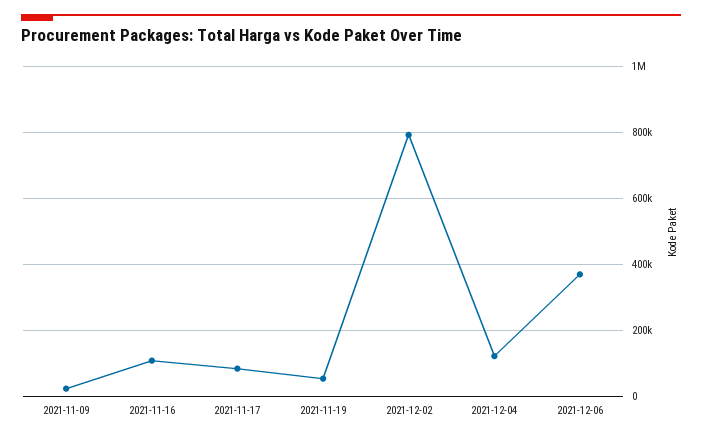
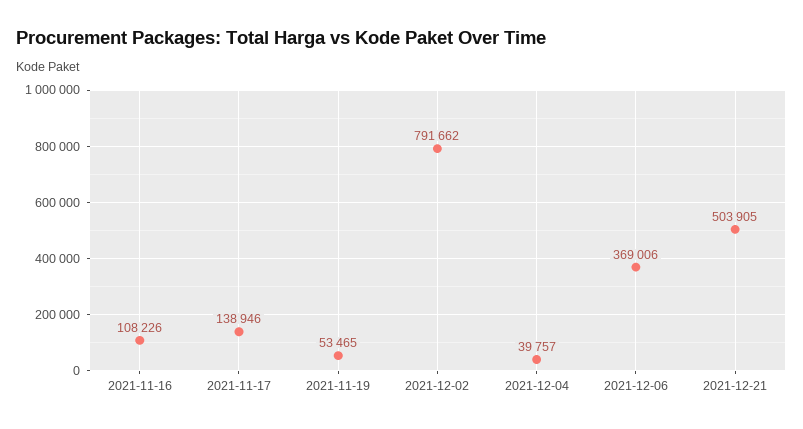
2021-11-09: 20000 -> none
2021-11-17: 80000 -> 138946
2021-12-04: 120000 -> 39757
2021-12-21: none -> 503905

